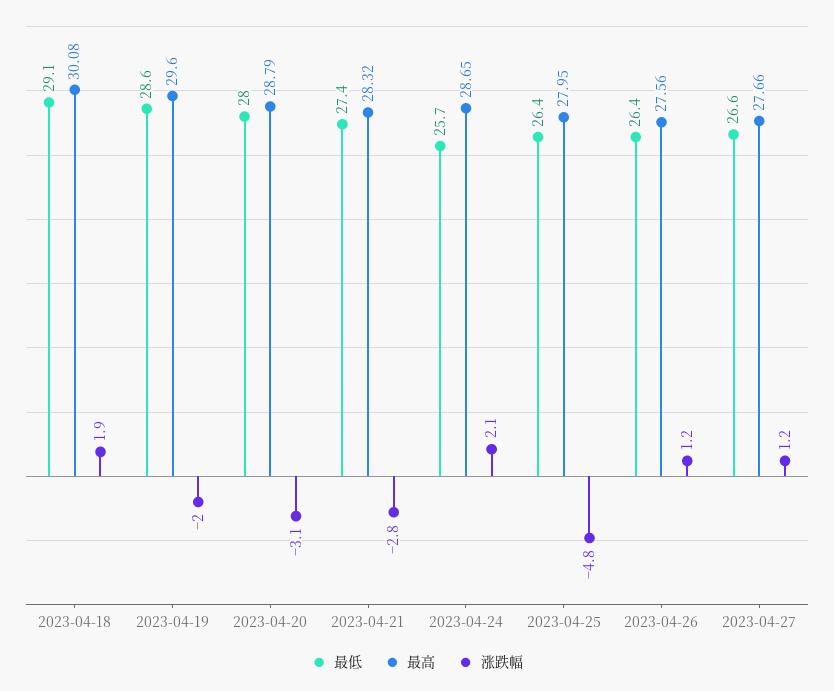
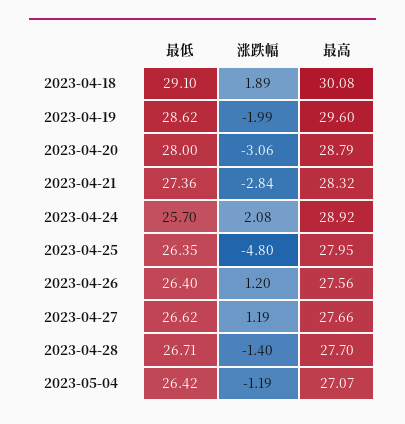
最高, 2023-04-24: 28.65 -> 28.92
最低, 2023-04-28: none -> 26.71
涨跌幅, 2023-04-28: none -> -1.4
最高, 2023-04-28: none -> 27.7
最低, 2023-05-04: none -> 26.42
涨跌幅, 2023-05-04: none -> -1.19
最高, 2023-05-04: none -> 27.07

